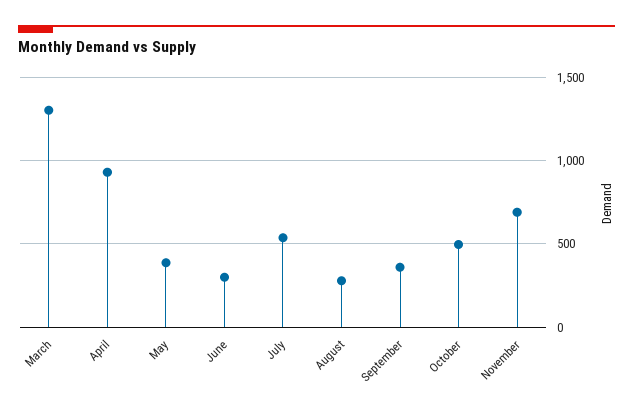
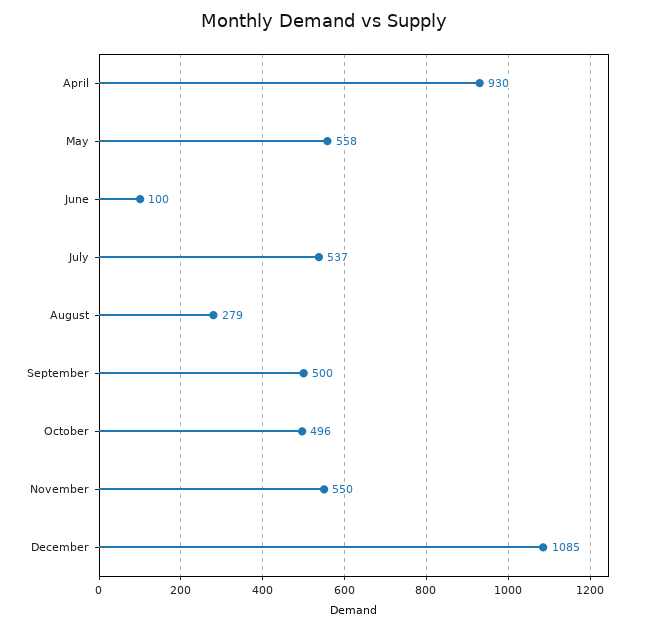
March: 1300 -> none
May: 400 -> 558
June: 300 -> 100
September: 350 -> 500
November: 700 -> 550
December: none -> 1085

